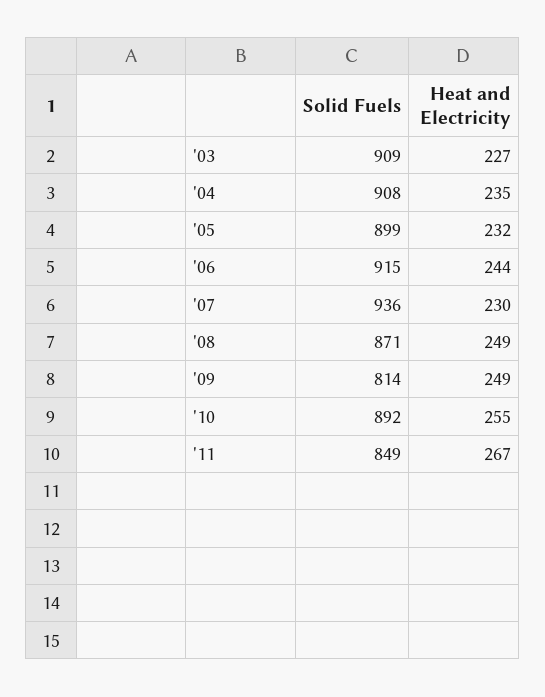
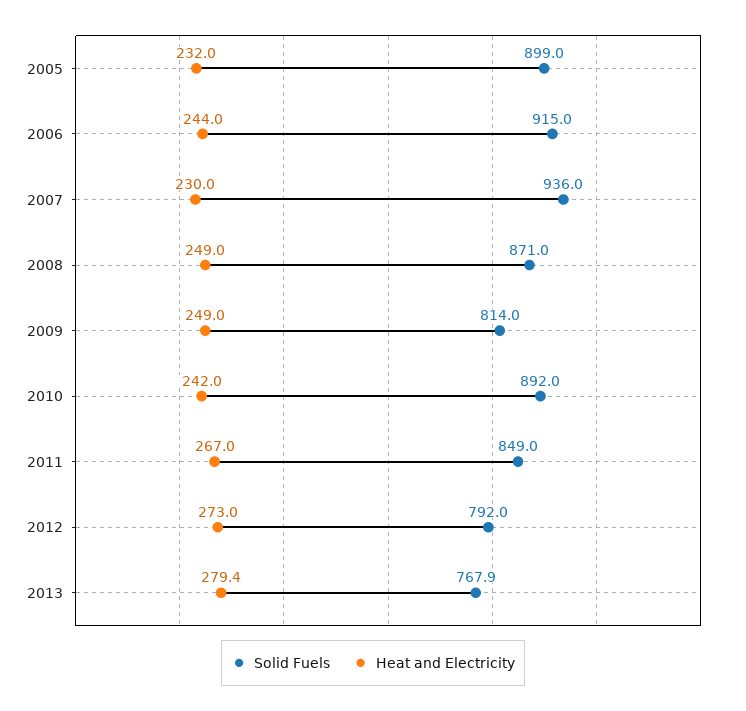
Solid Fuels, '03: 909 -> none
Heat and Electricity, '03: 227 -> none
Solid Fuels, '04: 908 -> none
Heat and Electricity, '04: 235 -> none
Heat and Electricity, '10: 255 -> 242
Solid Fuels, 2012: none -> 792
Heat and Electricity, 2012: none -> 273
Solid Fuels, 2013: none -> 767.9
Heat and Electricity, 2013: none -> 279.4

